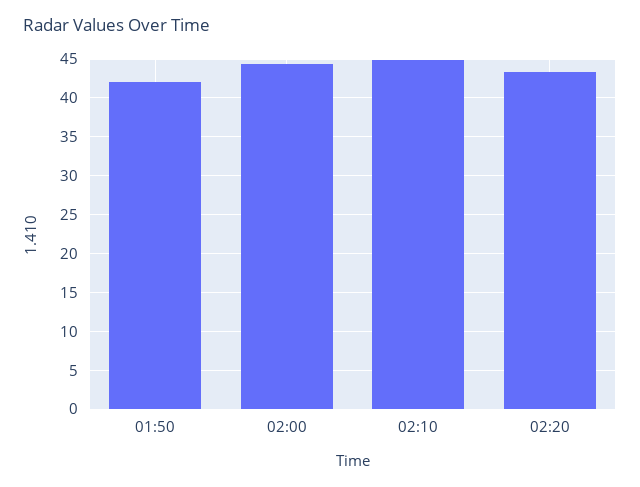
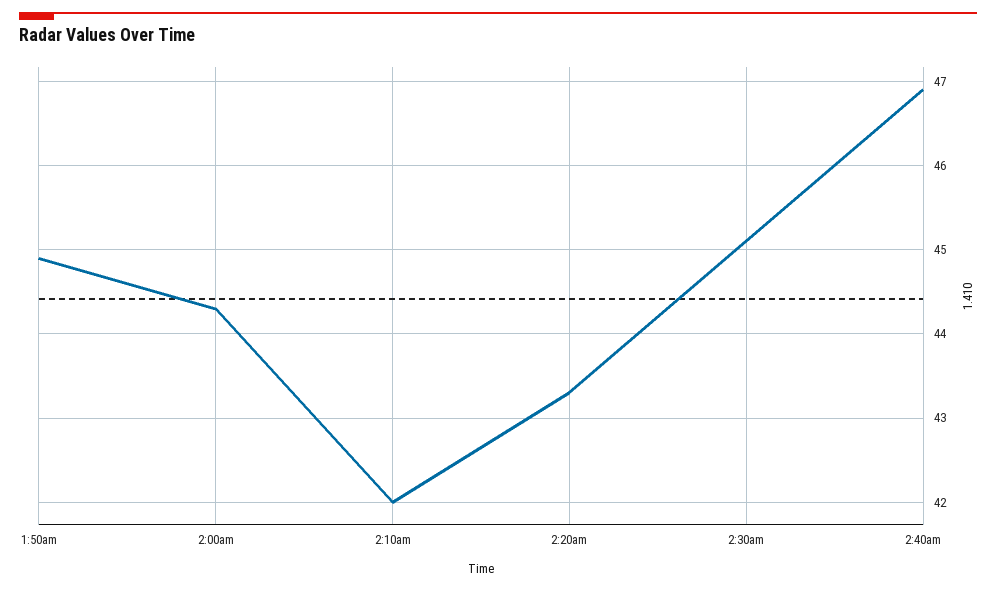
01:50: 42 -> 44.9
02:10: 45 -> 42
2:30am: none -> 45.1
2:40am: none -> 46.9

